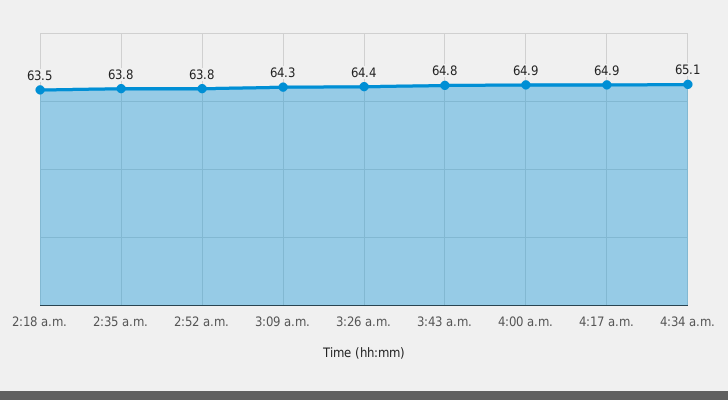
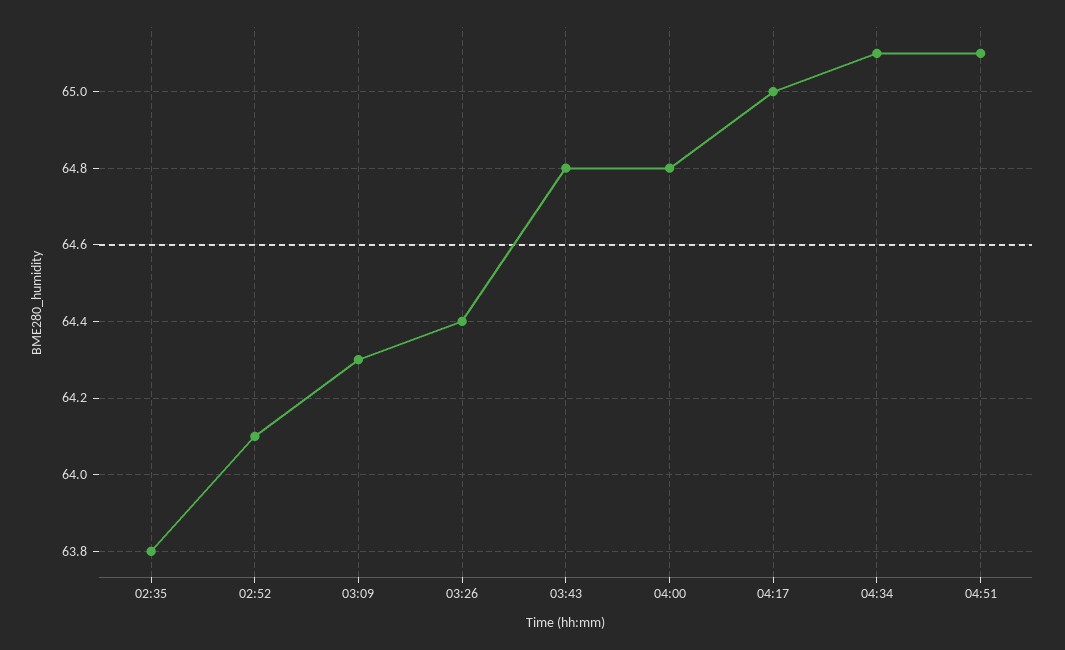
2:18 a.m.: 63.5 -> none
2:52 a.m.: 63.8 -> 64.1
4:00 a.m.: 64.9 -> 64.8
4:17 a.m.: 64.9 -> 65
04:51: none -> 65.1

